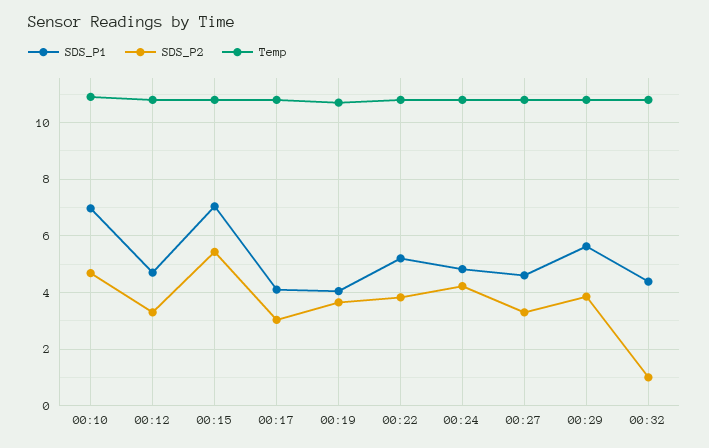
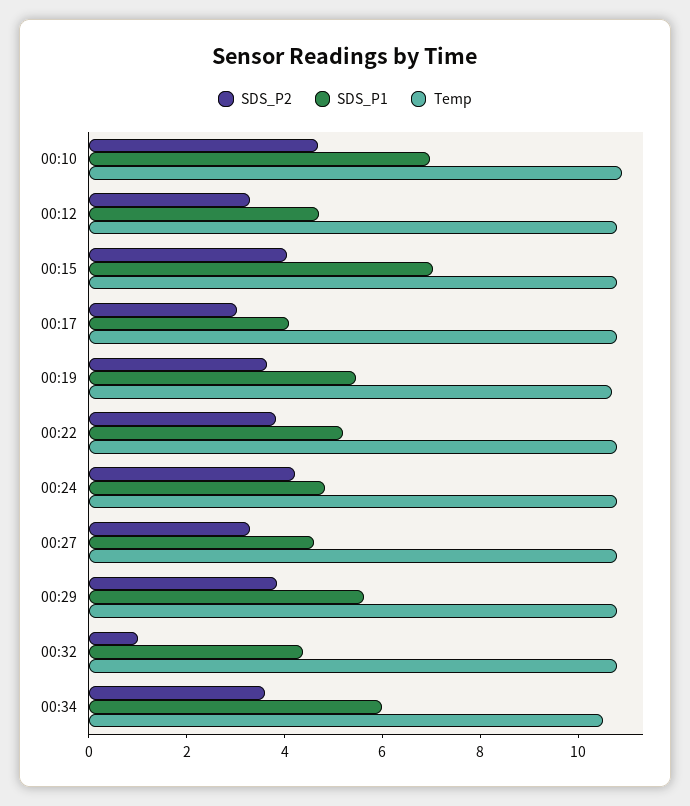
SDS_P2, 00:15: 5.5 -> 4
SDS_P1, 00:19: 4 -> 5.5
SDS_P2, 00:34: none -> 3.5
SDS_P1, 00:34: none -> 6
Temp, 00:34: none -> 10.5

